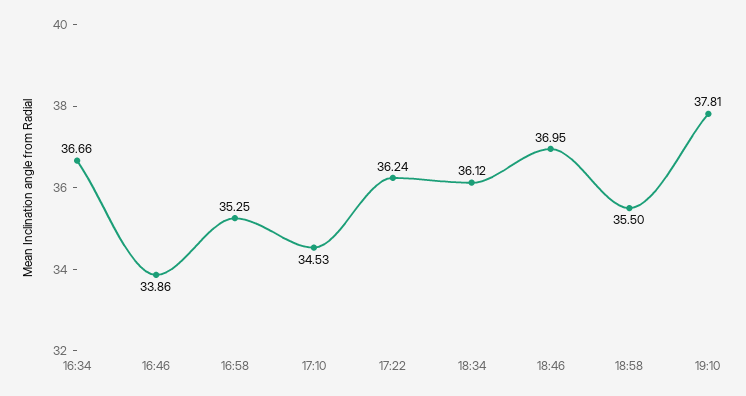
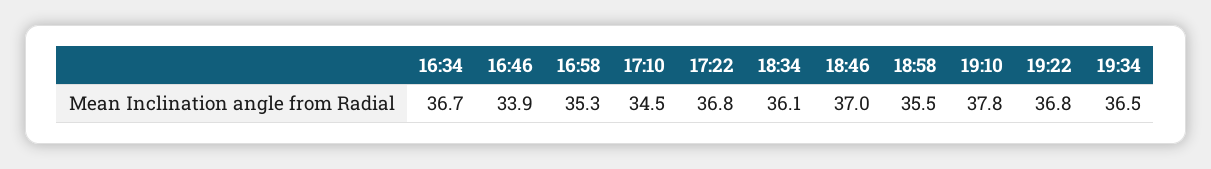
17:22: 36.24 -> 36.8
19:22: none -> 36.8
19:34: none -> 36.5

